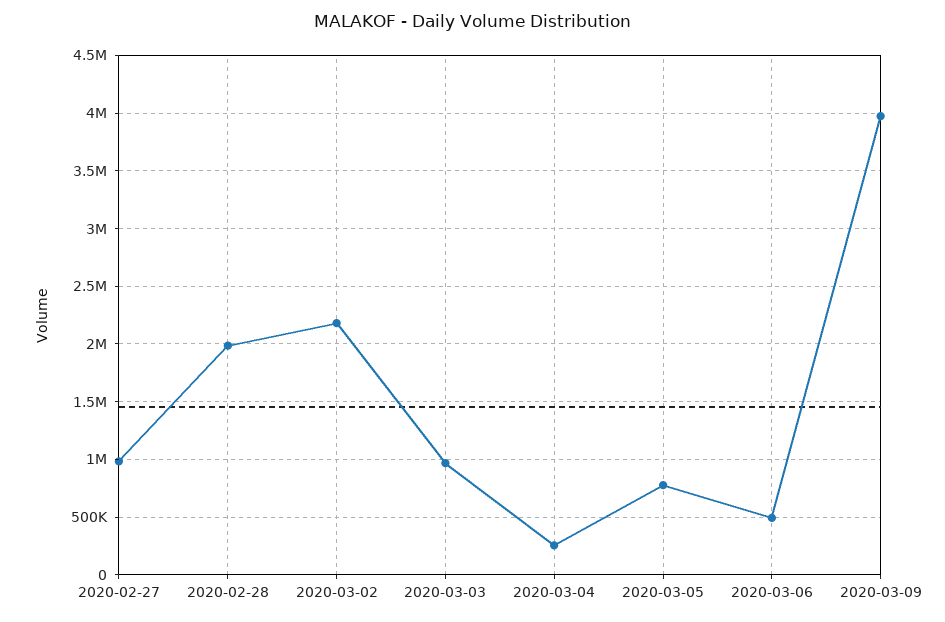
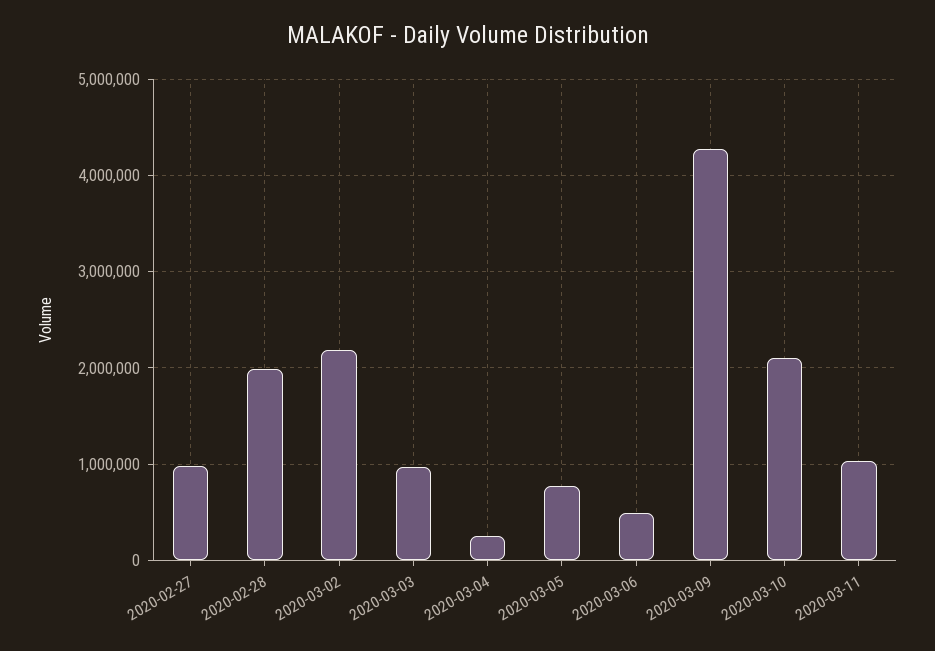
2020-03-09: 4000000 -> 4300000
2020-03-10: none -> 2100000
2020-03-11: none -> 1000000

